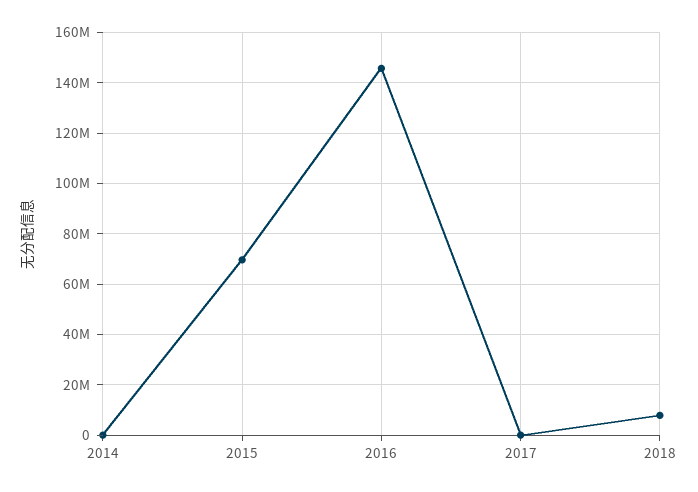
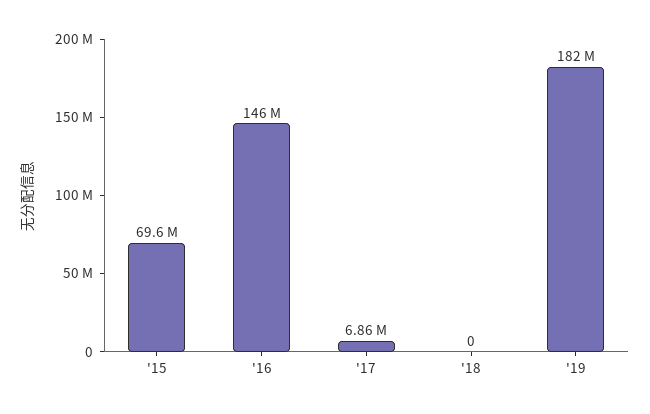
2014: 0 -> none
2017: 0 -> 6860000
2018: 7500000 -> 0
'19: none -> 182000000

